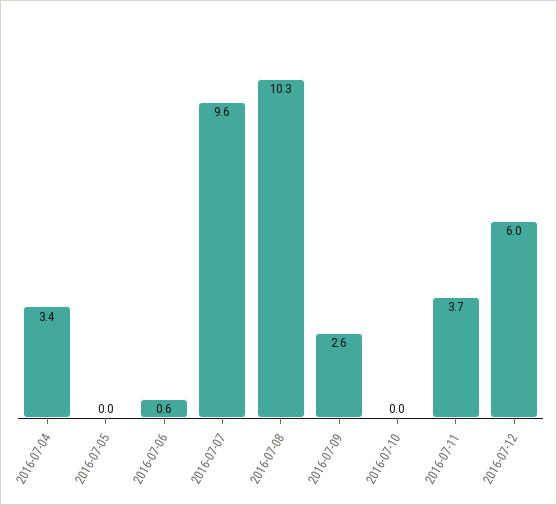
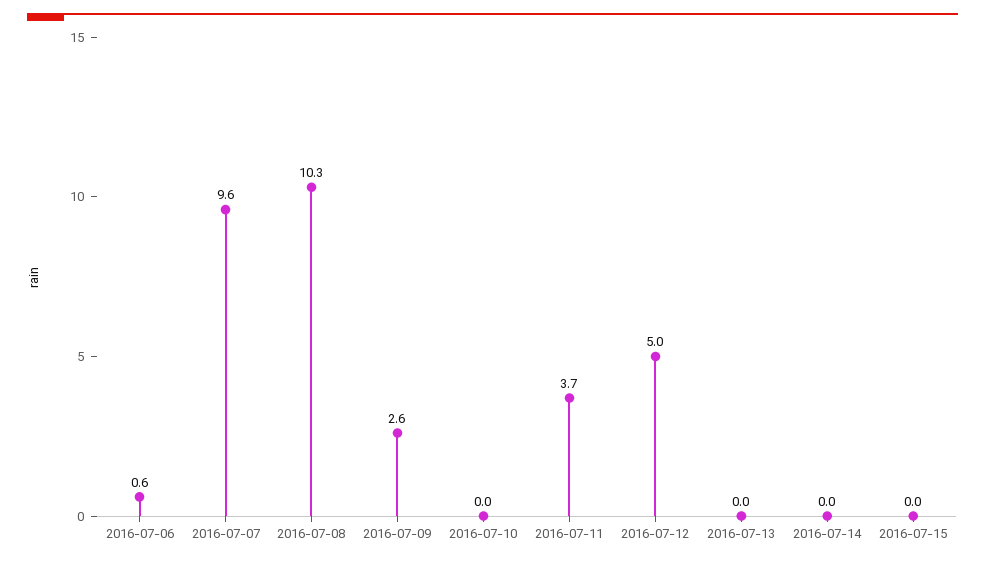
2016-07-04: 3.4 -> none
2016-07-05: 0 -> none
2016-07-12: 6 -> 5
2016-07-13: none -> 0
2016-07-14: none -> 0
2016-07-15: none -> 0

